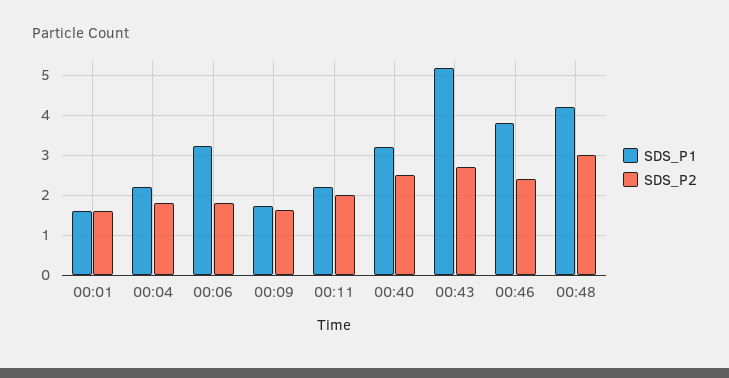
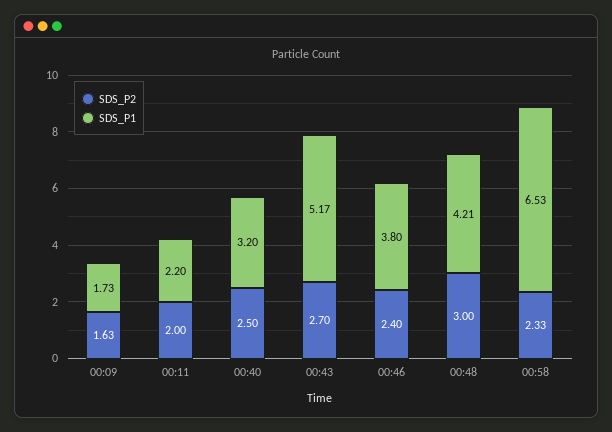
SDS_P1, 00:01: 1.6 -> none
SDS_P2, 00:01: 1.6 -> none
SDS_P1, 00:04: 2.2 -> none
SDS_P2, 00:04: 1.8 -> none
SDS_P1, 00:06: 3.2 -> none
SDS_P2, 00:06: 1.8 -> none
SDS_P2, 00:58: none -> 2.33
SDS_P1, 00:58: none -> 6.53

